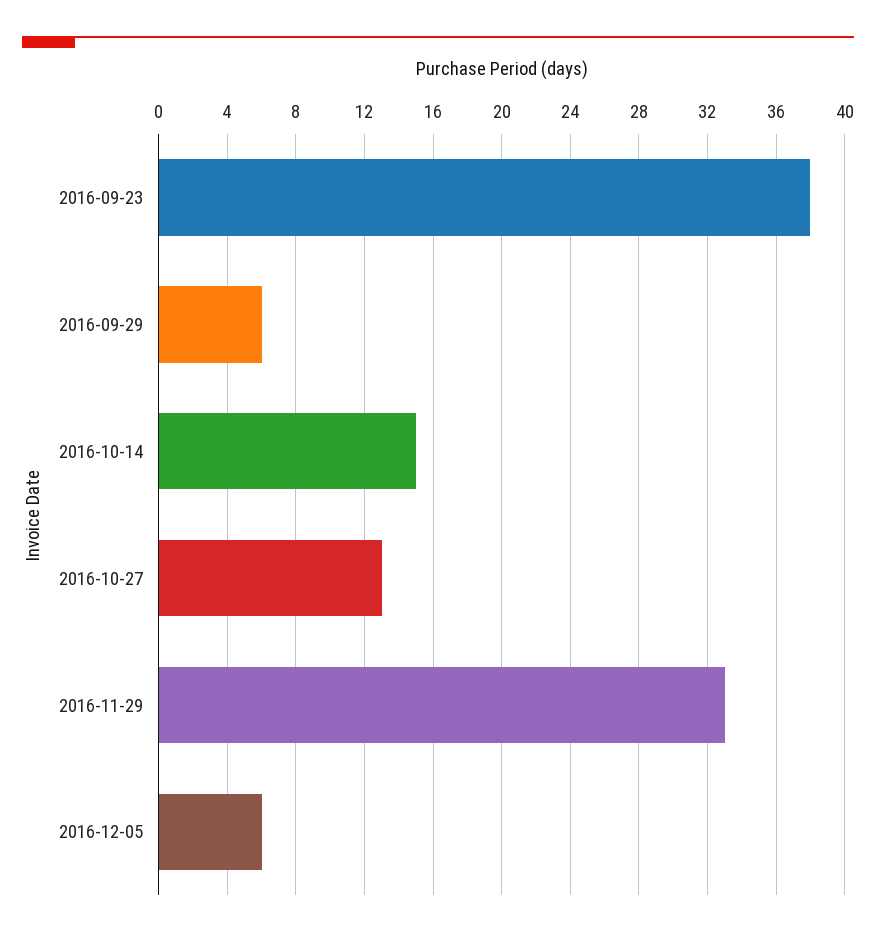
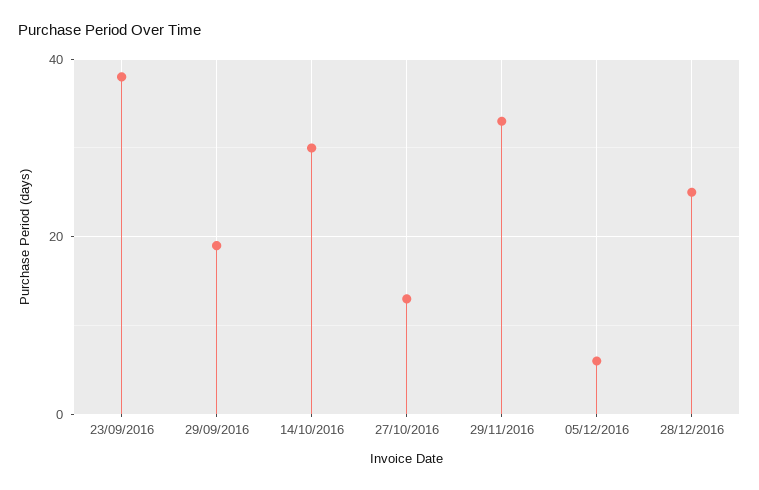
2016-09-29: 6 -> 20
2016-10-14: 15 -> 30
28/12/2016: none -> 25

